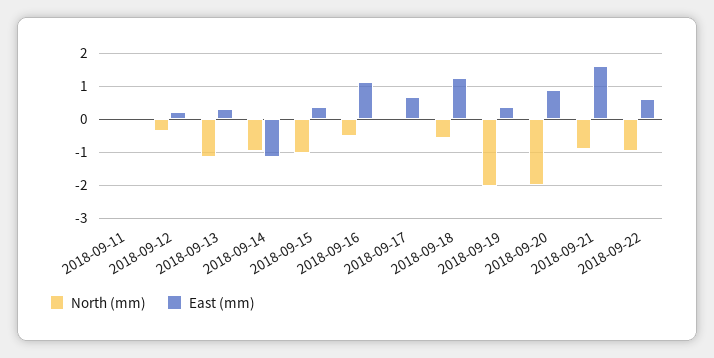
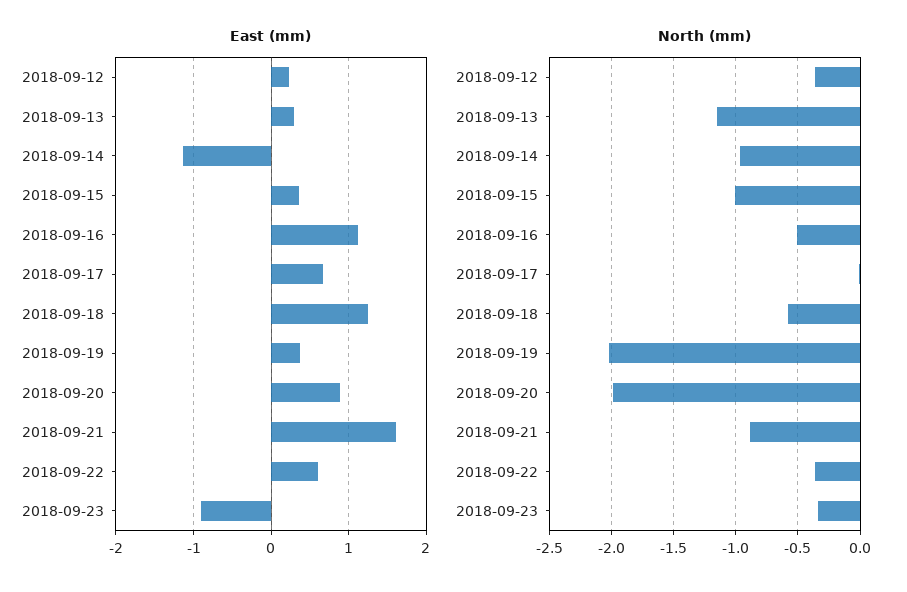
North (mm), 2018-09-11: 0 -> none
East (mm), 2018-09-11: 0 -> none
North (mm), 2018-09-22: -1 -> -0.35
East (mm), 2018-09-23: none -> -0.9
North (mm), 2018-09-23: none -> -0.35

